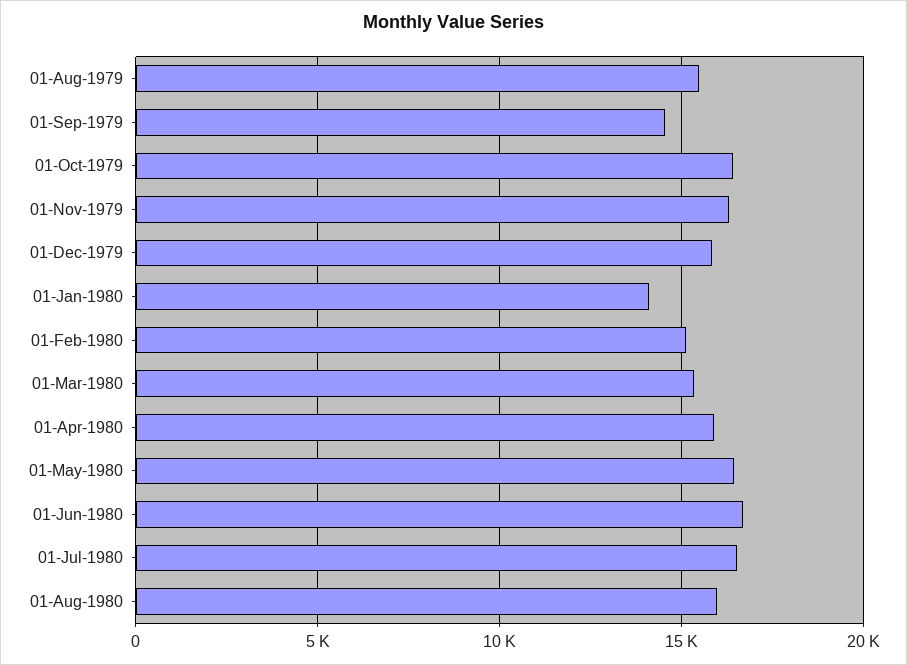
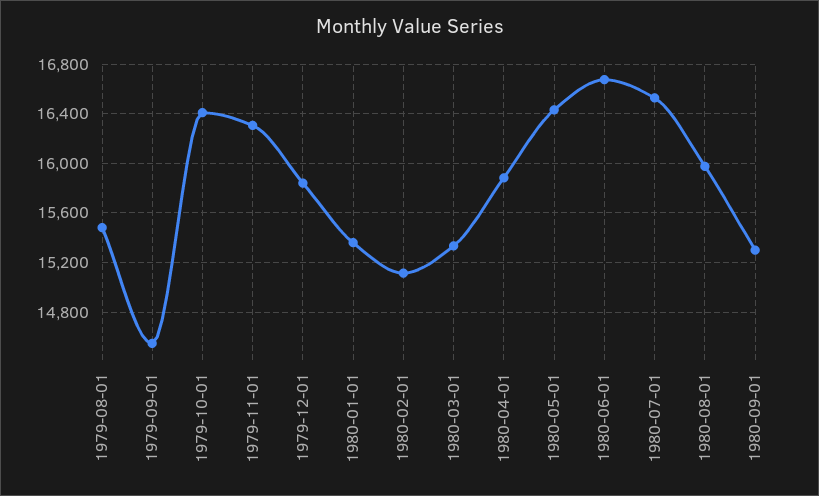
01-Jan-1980: 14000 -> 15350
1980-09-01: none -> 15300

